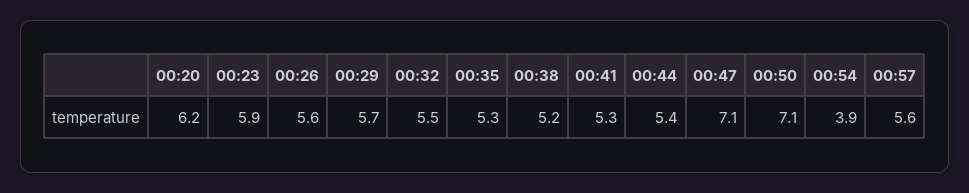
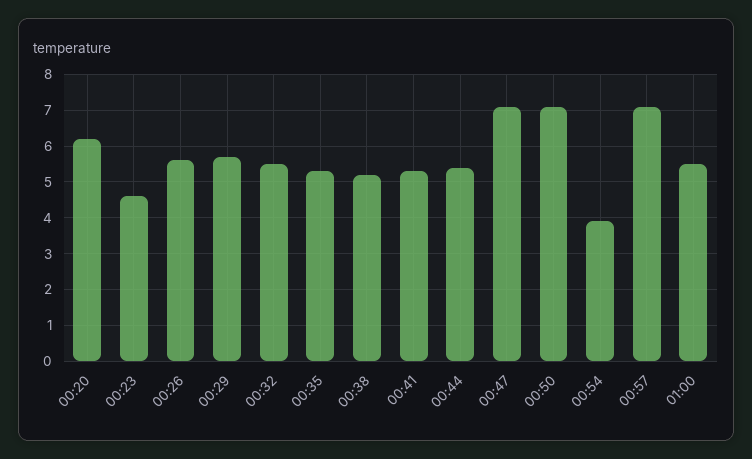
00:23: 5.9 -> 4.5
00:57: 5.6 -> 7
01:00: none -> 5.5

